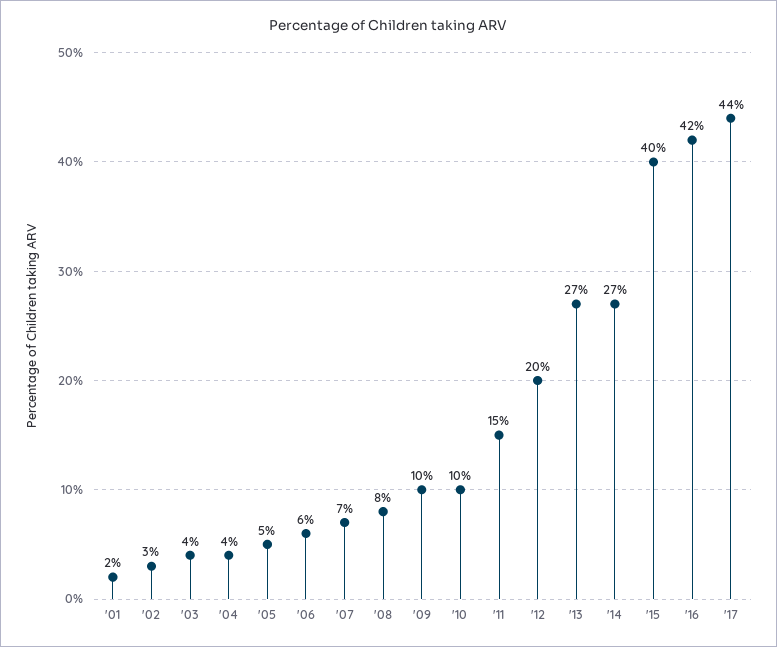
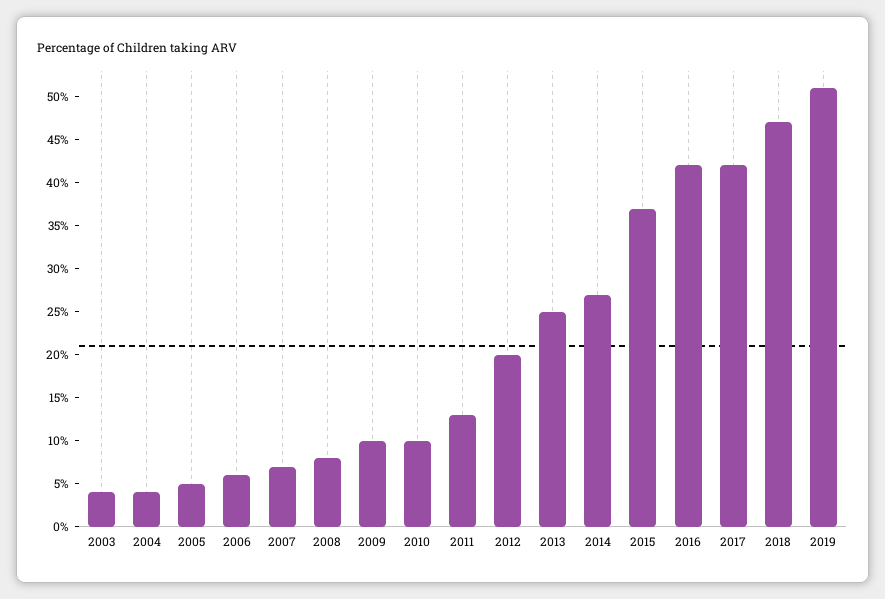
'01: 2 -> none
'02: 3 -> none
'11: 15 -> 13
'13: 27 -> 25
'15: 40 -> 37
'17: 44 -> 42
2018: none -> 47
2019: none -> 51

